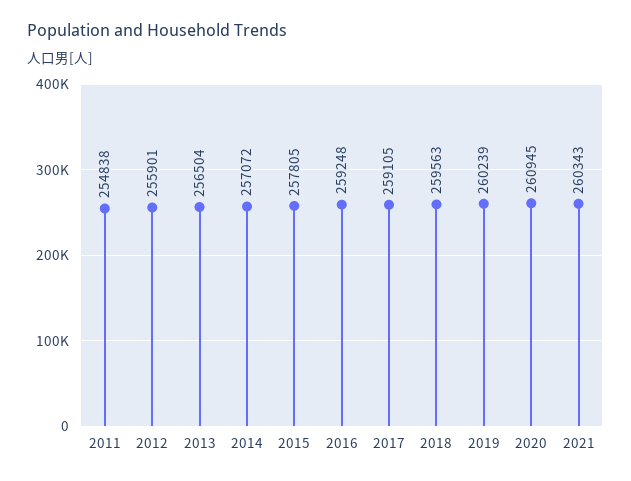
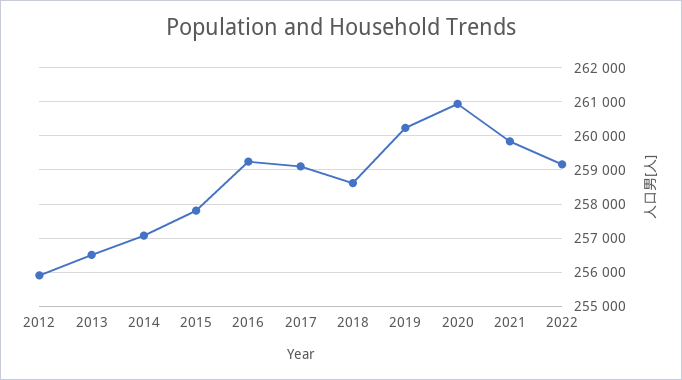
2011: 254838 -> none
2018: 259563 -> 258600
2021: 260343 -> 259800
2022: none -> 259200

